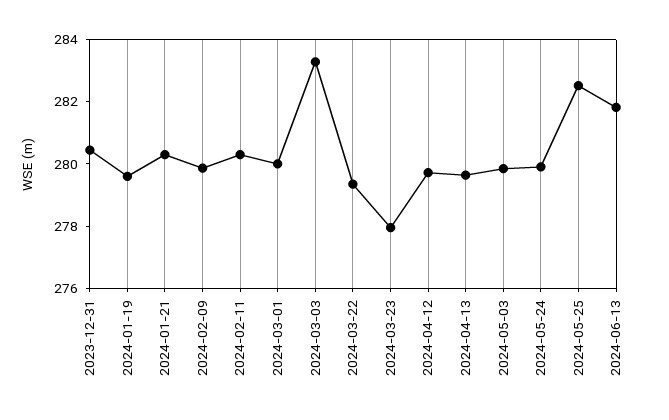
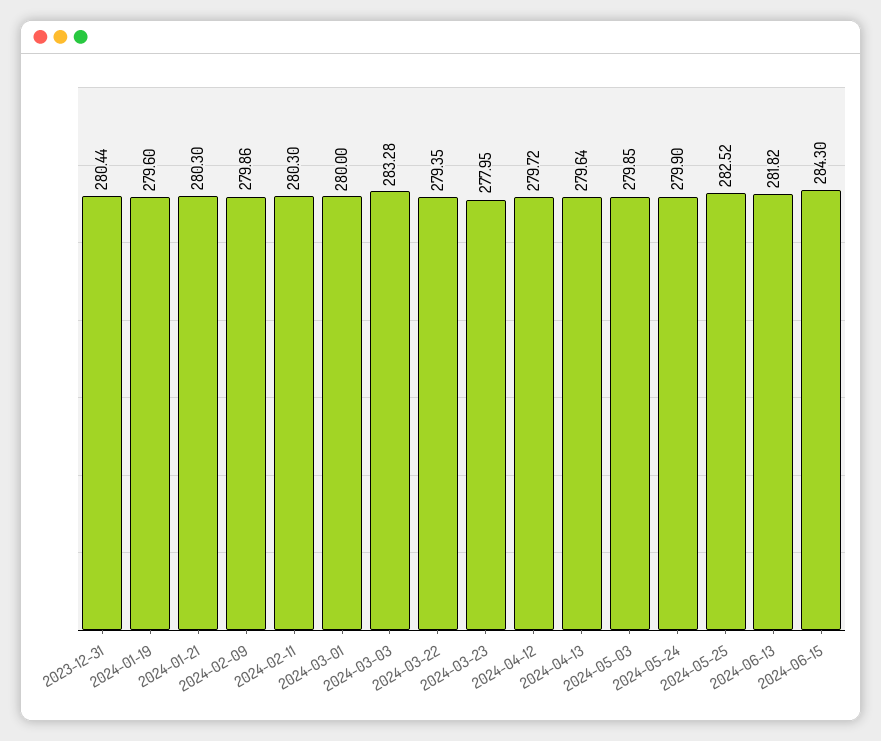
2024-06-15: none -> 284.3

